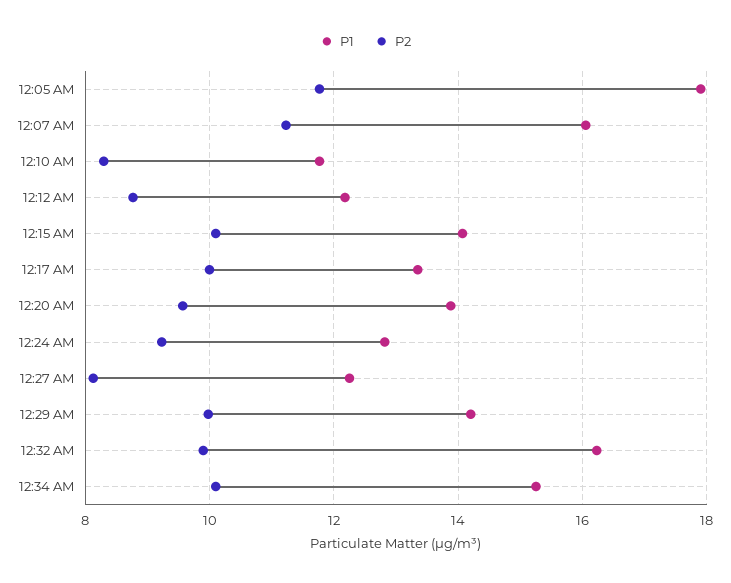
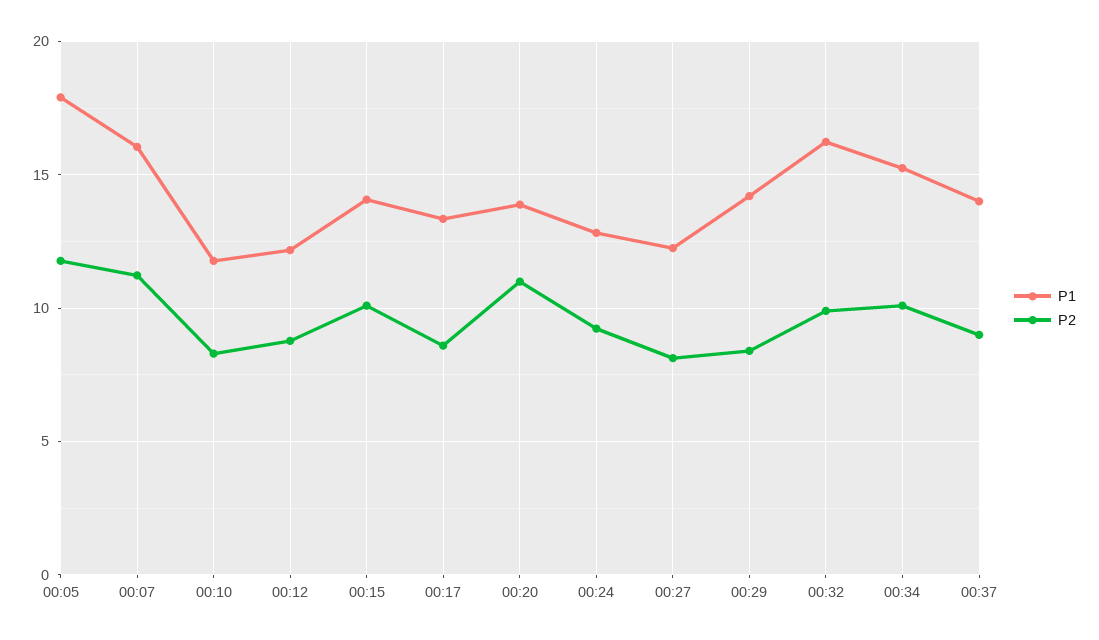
P2, 12:17 AM: 10 -> 8.5
P2, 12:20 AM: 9.6 -> 11
P2, 12:29 AM: 10 -> 8.5
P1, 00:37: none -> 14
P2, 00:37: none -> 9

